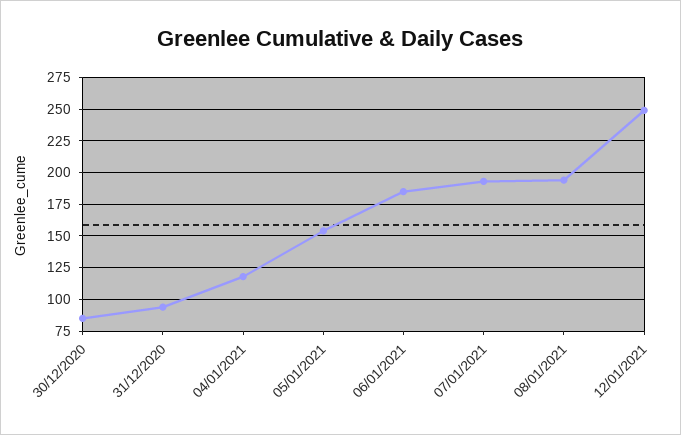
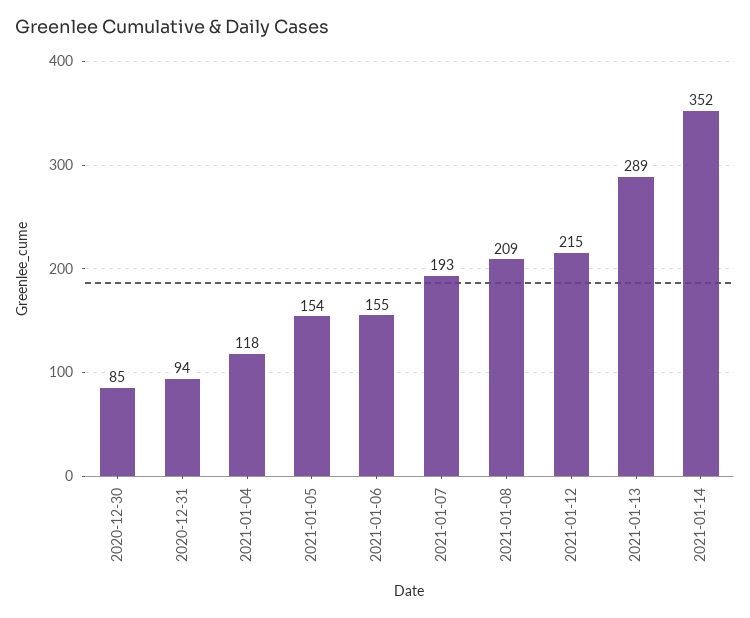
06/01/2021: 185 -> 155
08/01/2021: 195 -> 209
12/01/2021: 250 -> 215
2021-01-13: none -> 289
2021-01-14: none -> 352

